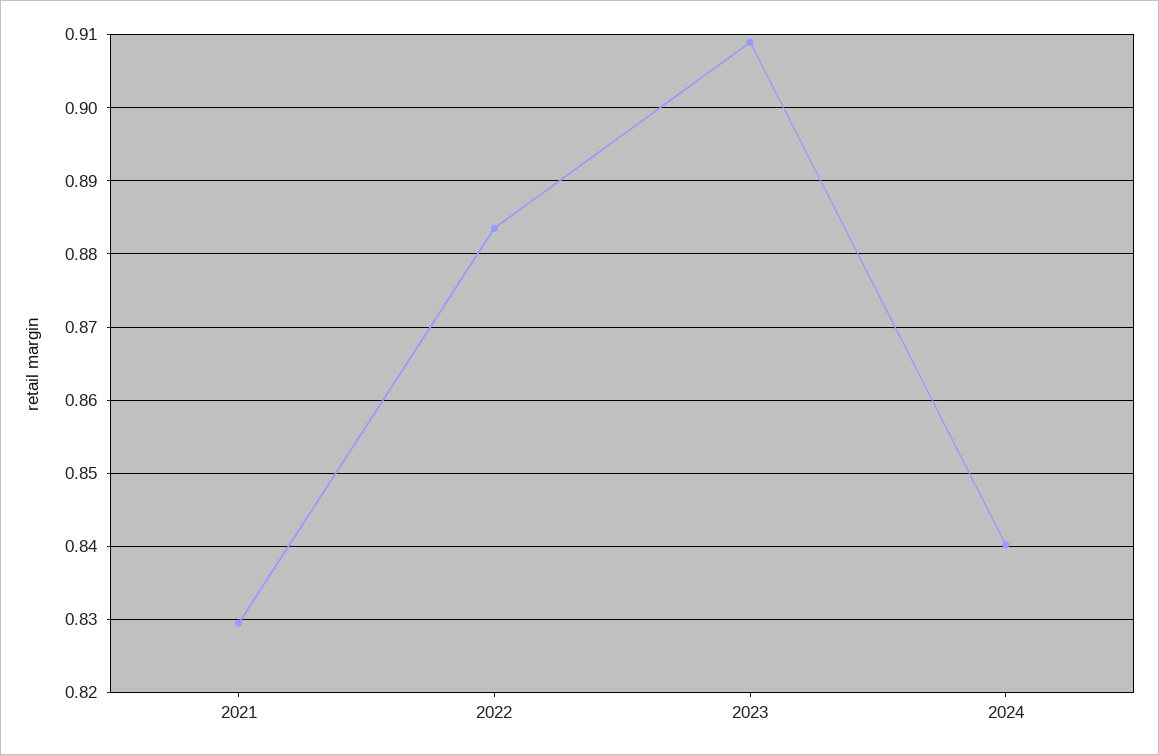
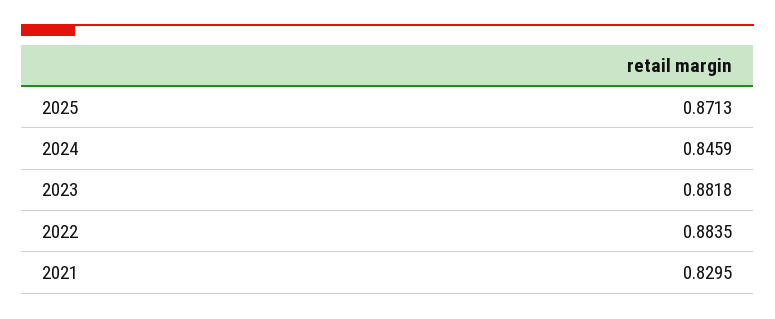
2023: 0.909 -> 0.8818
2024: 0.84 -> 0.8459
2025: none -> 0.8713

